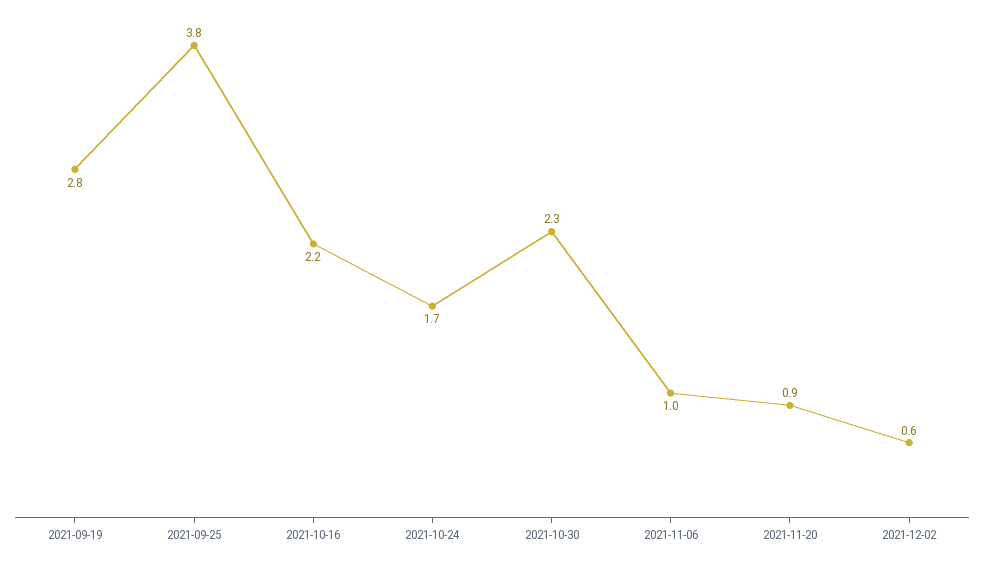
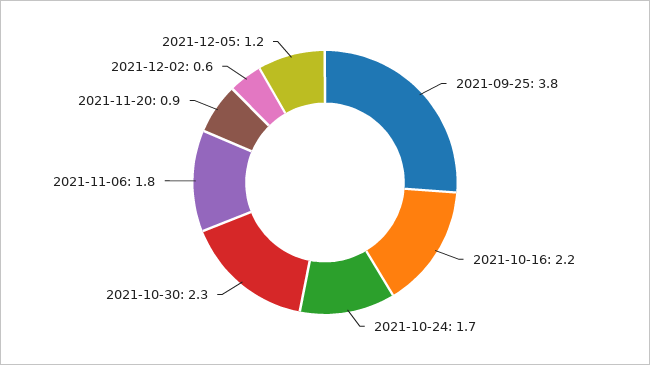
2021-09-19: 2.8 -> none
2021-11-06: 1 -> 1.8
2021-12-05: none -> 1.2

